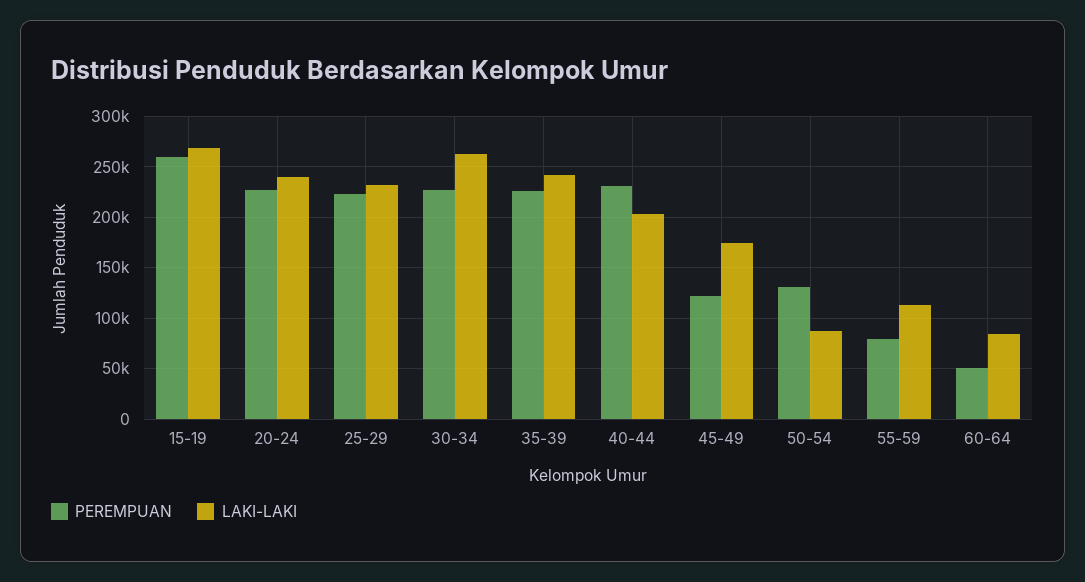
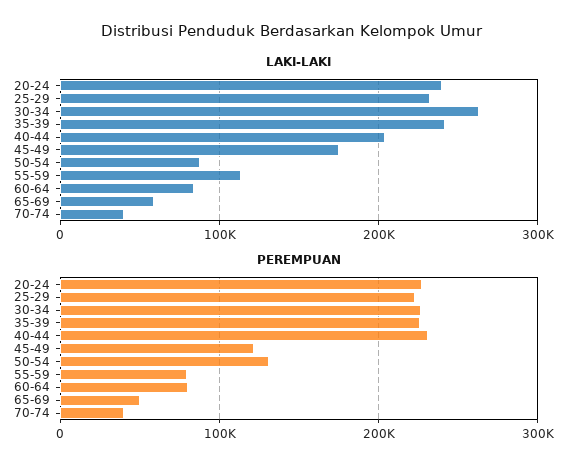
PEREMPUAN, 15-19: 260000 -> none
LAKI-LAKI, 15-19: 270000 -> none
PEREMPUAN, 60-64: 50000 -> 80000
LAKI-LAKI, 65-69: none -> 60000
LAKI-LAKI, 70-74: none -> 40000
PEREMPUAN, 65-69: none -> 50000
PEREMPUAN, 70-74: none -> 40000

